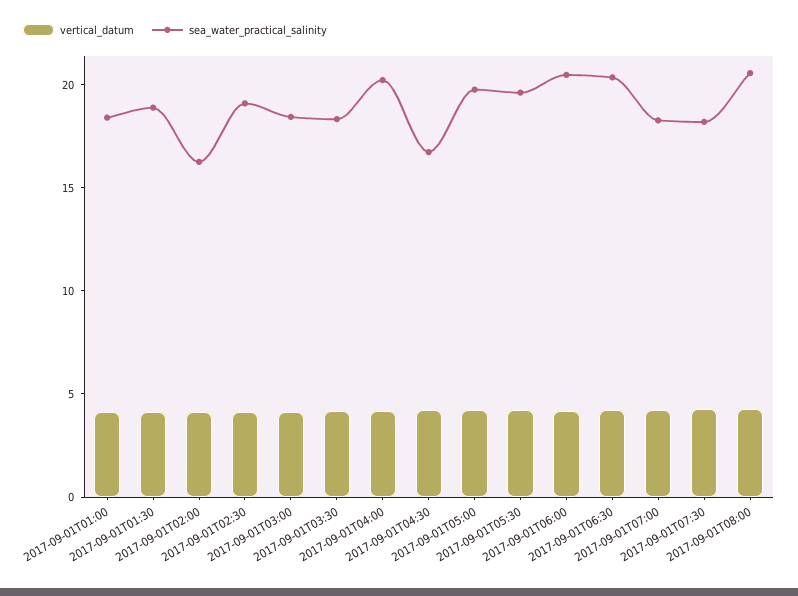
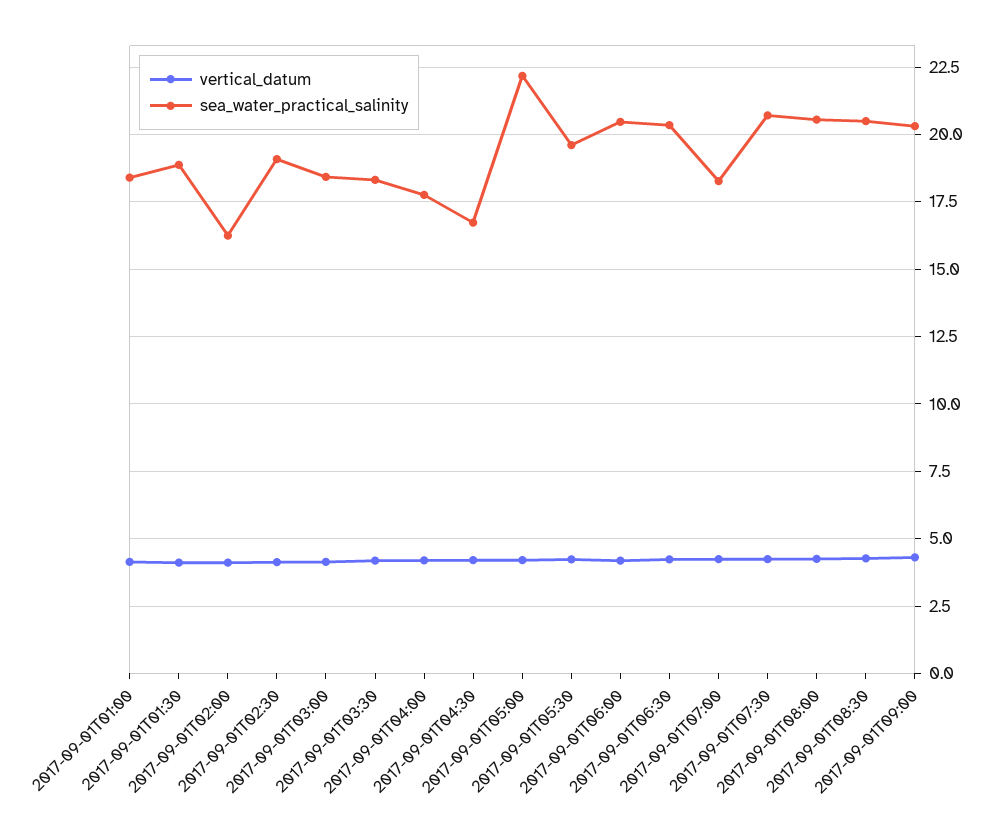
sea_water_practical_salinity, 2017-09-01T04:00: 20 -> 17.75
sea_water_practical_salinity, 2017-09-01T05:00: 20 -> 22.25
sea_water_practical_salinity, 2017-09-01T07:30: 18 -> 20.75
vertical_datum, 2017-09-01T08:30: none -> 4.25
sea_water_practical_salinity, 2017-09-01T08:30: none -> 20.5
vertical_datum, 2017-09-01T09:00: none -> 4.25
sea_water_practical_salinity, 2017-09-01T09:00: none -> 20.25

